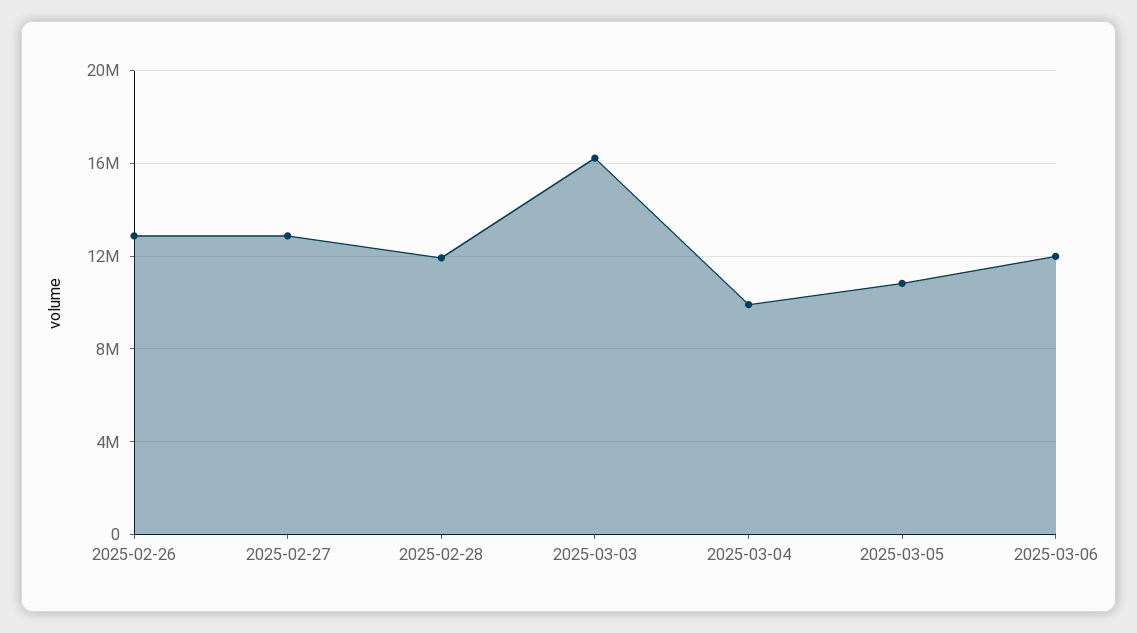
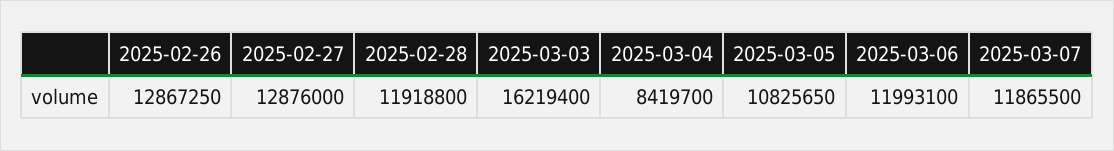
2025-03-04: 10000000 -> 8419700
2025-03-07: none -> 11865500

